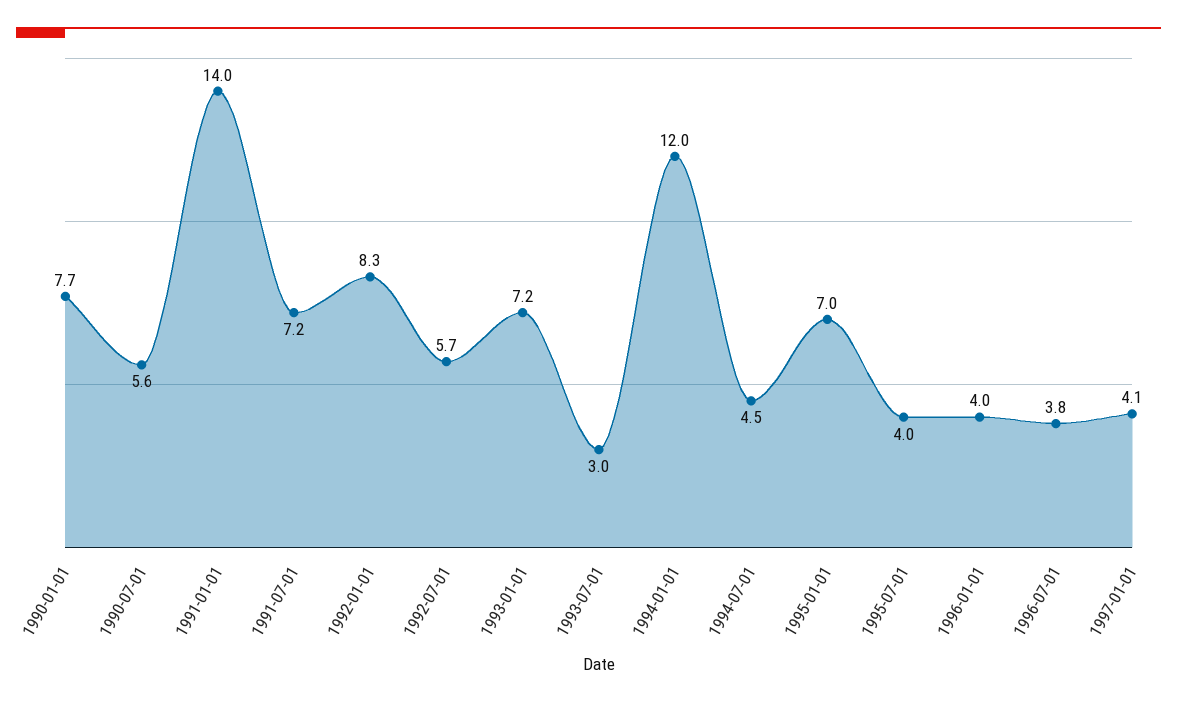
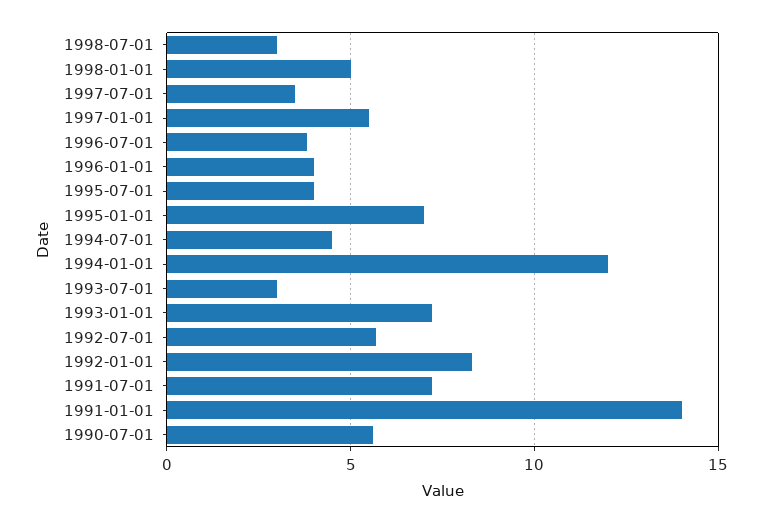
1990-01-01: 7.7 -> none
1997-01-01: 4.1 -> 5.5
1998-07-01: none -> 3
1998-01-01: none -> 5
1997-07-01: none -> 3.5

